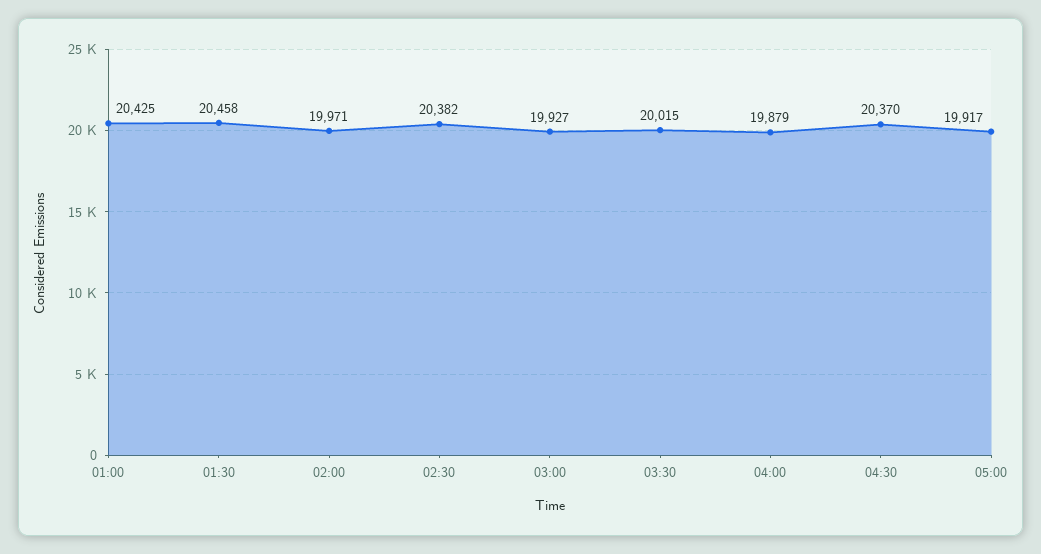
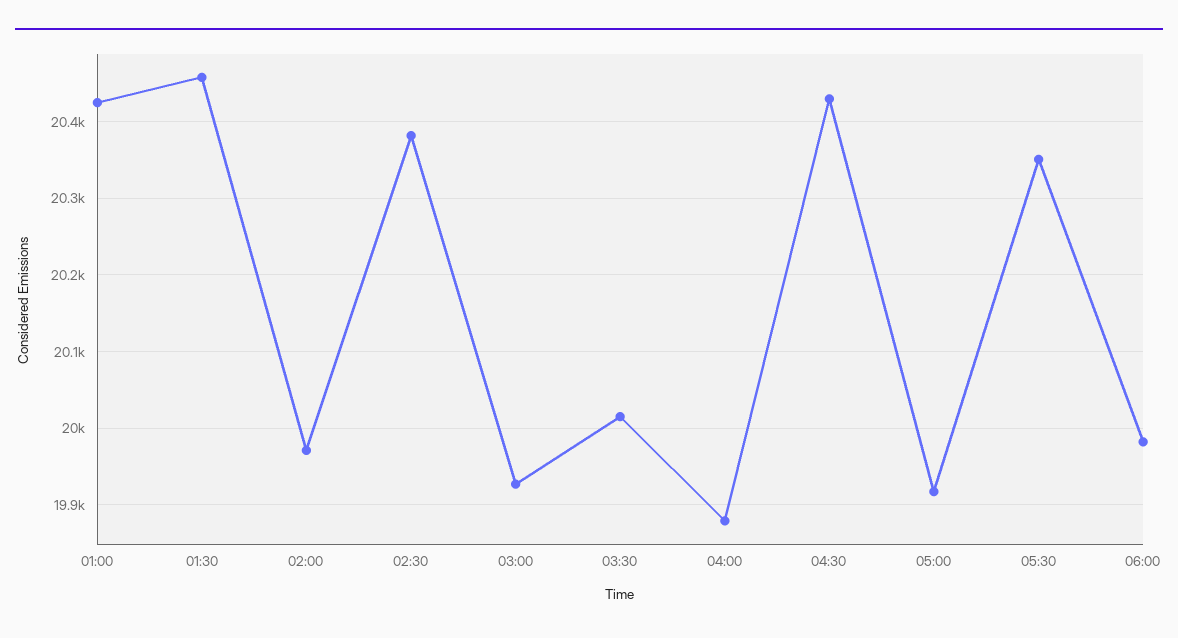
04:30: 20370 -> 20430
05:30: none -> 20350
06:00: none -> 19980

